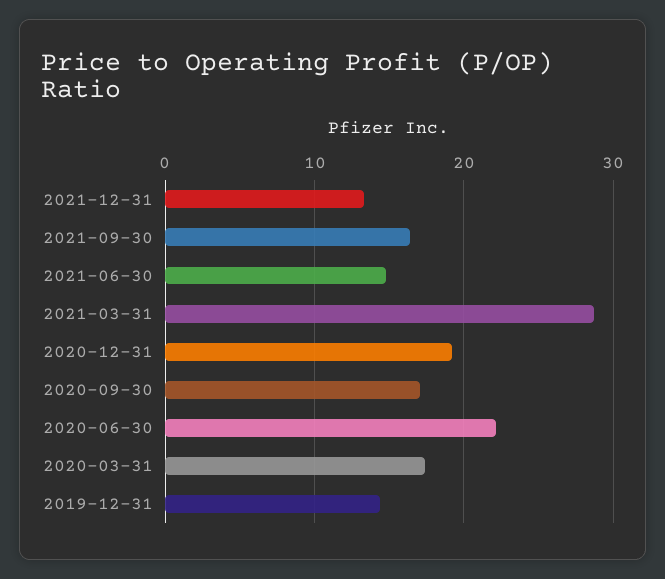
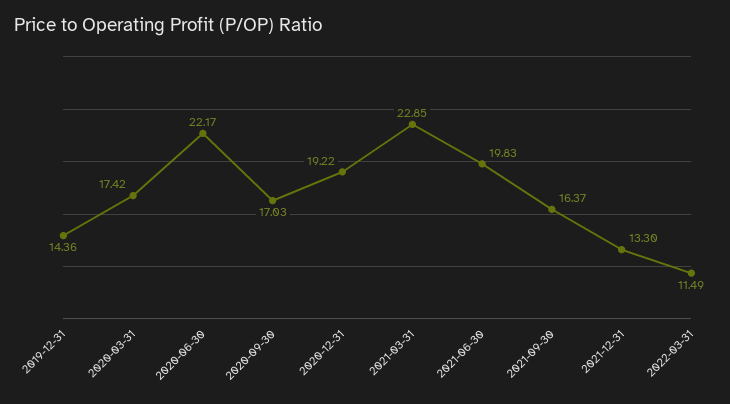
2021-06-30: 15 -> 19.83
2021-03-31: 29 -> 22.85
2022-03-31: none -> 11.49

